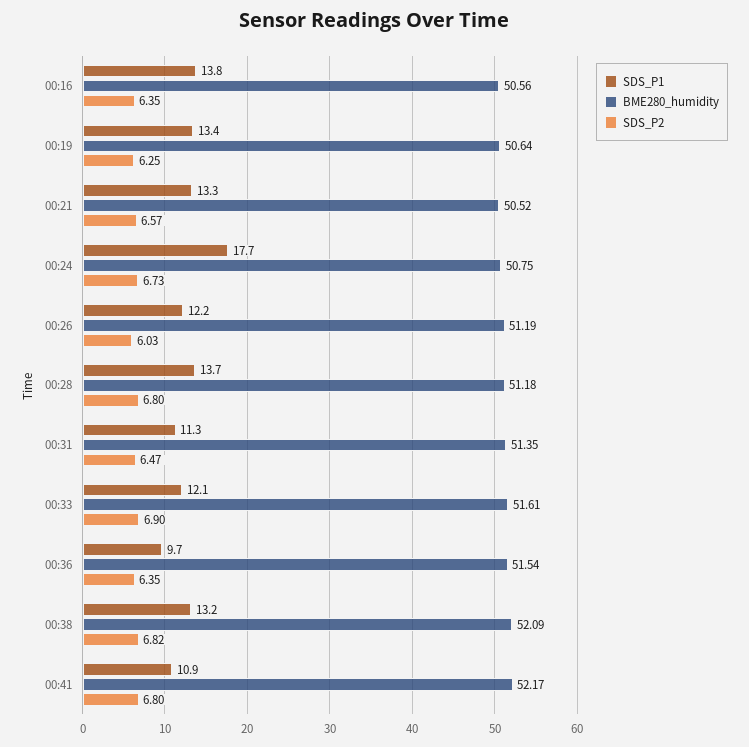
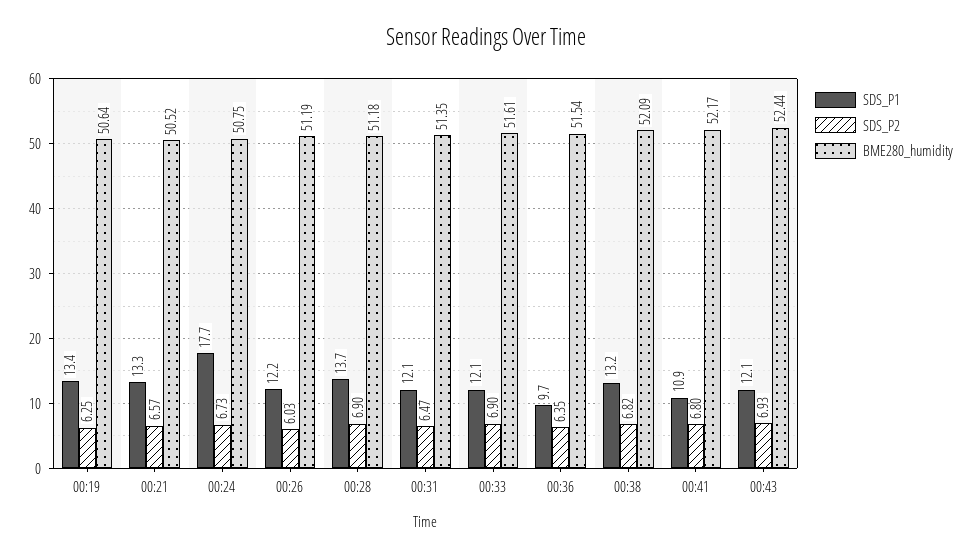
SDS_P1, 00:16: 13.8 -> none
BME280_humidity, 00:16: 50.56 -> none
SDS_P2, 00:16: 6.35 -> none
SDS_P2, 00:28: 6.8 -> 6.9
SDS_P1, 00:31: 11.3 -> 12.1
SDS_P1, 00:43: none -> 12.1
SDS_P2, 00:43: none -> 6.93
BME280_humidity, 00:43: none -> 52.44

